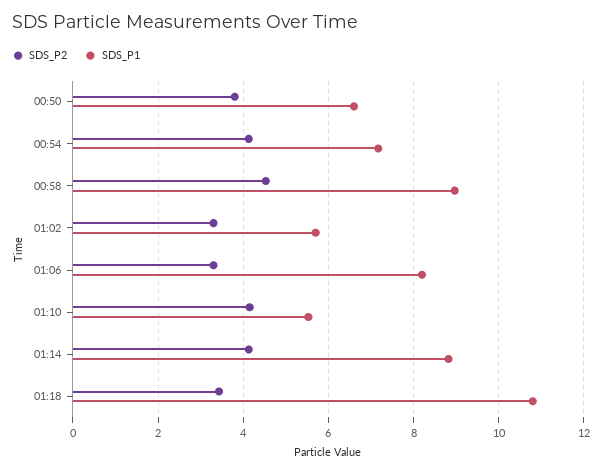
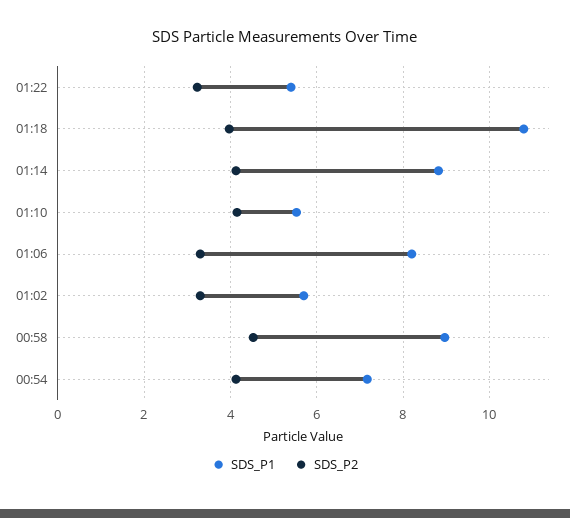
SDS_P2, 00:50: 3.8 -> none
SDS_P1, 00:50: 6.6 -> none
SDS_P2, 01:18: 3.4 -> 4
SDS_P1, 01:22: none -> 5.4
SDS_P2, 01:22: none -> 3.2

